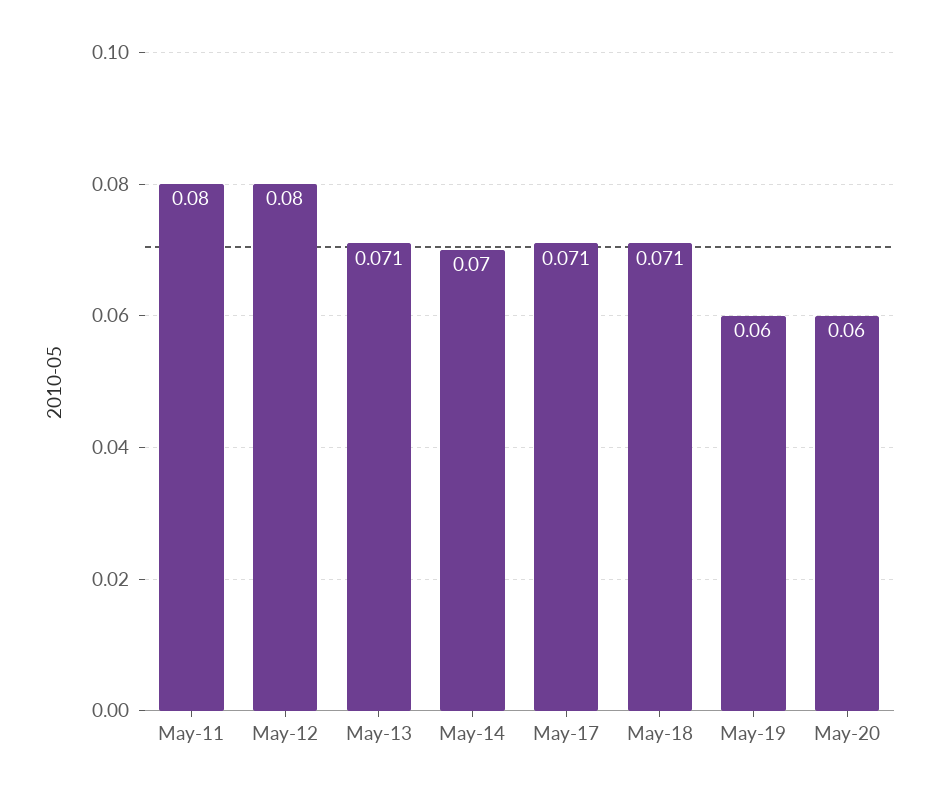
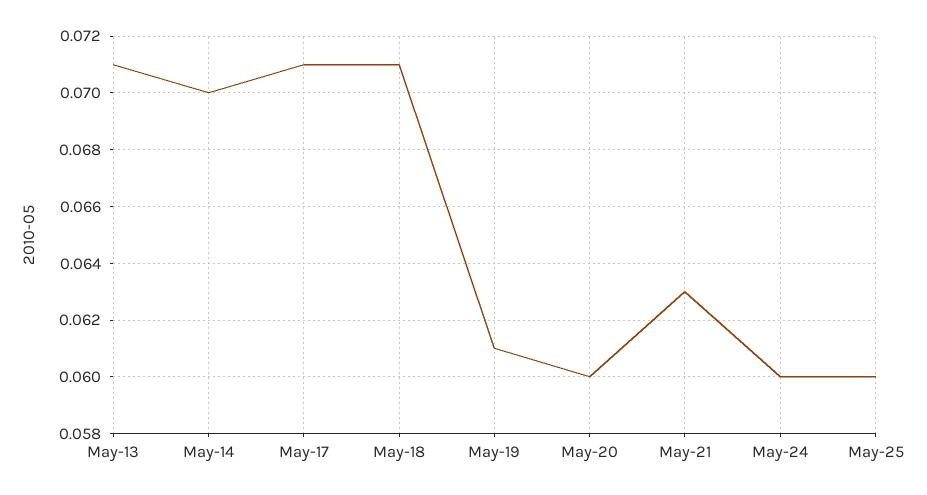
May-11: 0.08 -> none
May-12: 0.08 -> none
May-19: 0.06 -> 0.061
May-21: none -> 0.063
May-24: none -> 0.06
May-25: none -> 0.06

